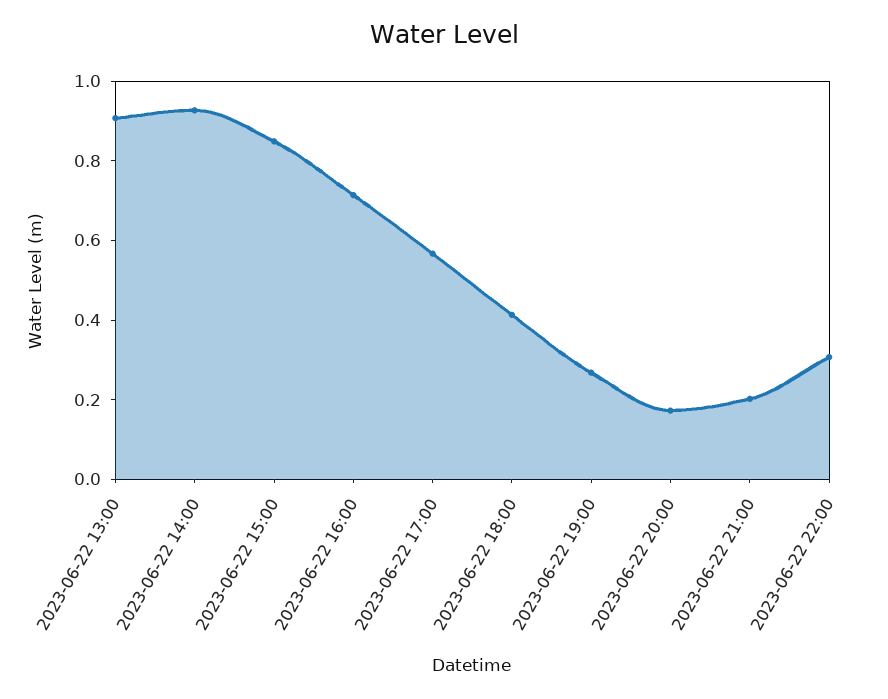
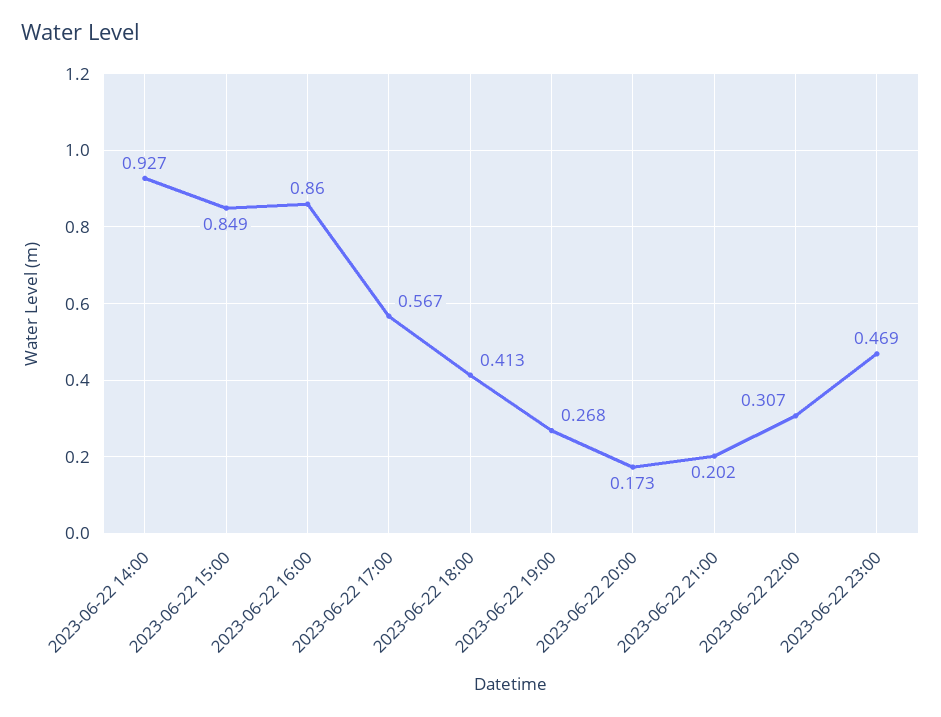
2023-06-22 13:00: 0.9 -> none
2023-06-22 16:00: 0.7 -> 0.86
2023-06-22 23:00: none -> 0.469

